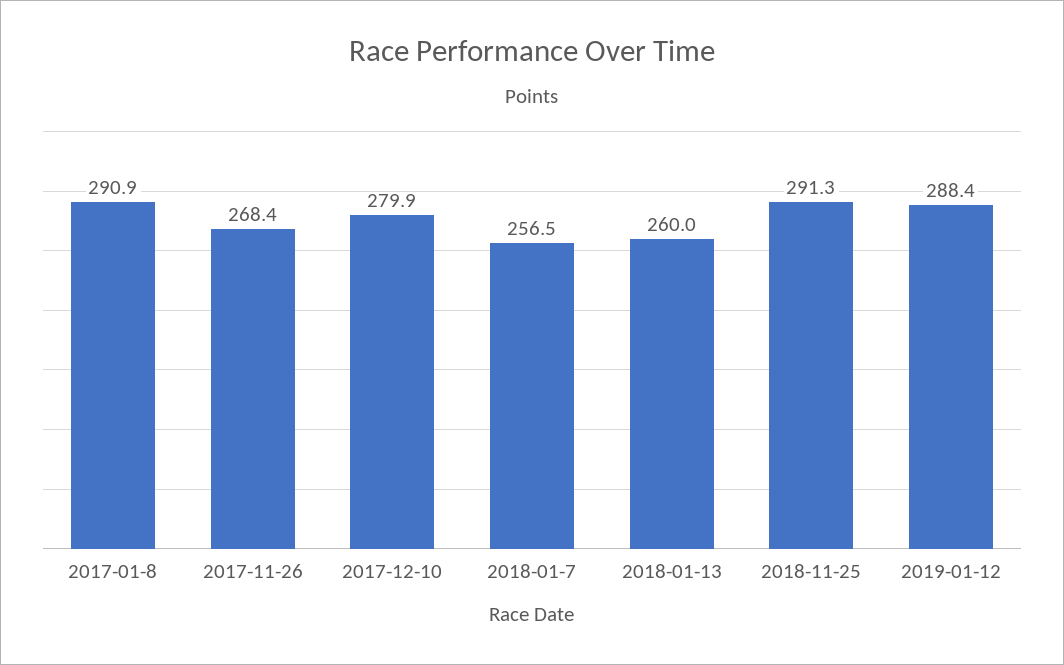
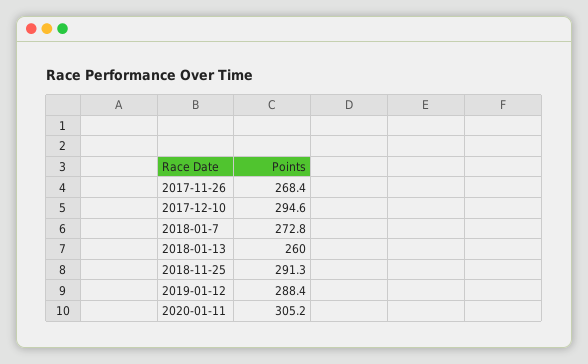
2017-01-8: 290.9 -> none
2017-12-10: 279.9 -> 294.6
2018-01-7: 256.5 -> 272.8
2020-01-11: none -> 305.2

